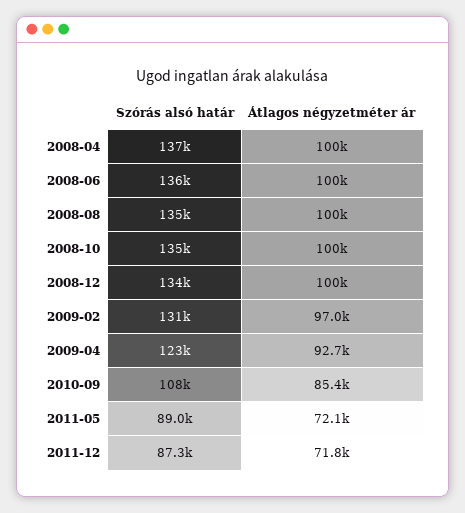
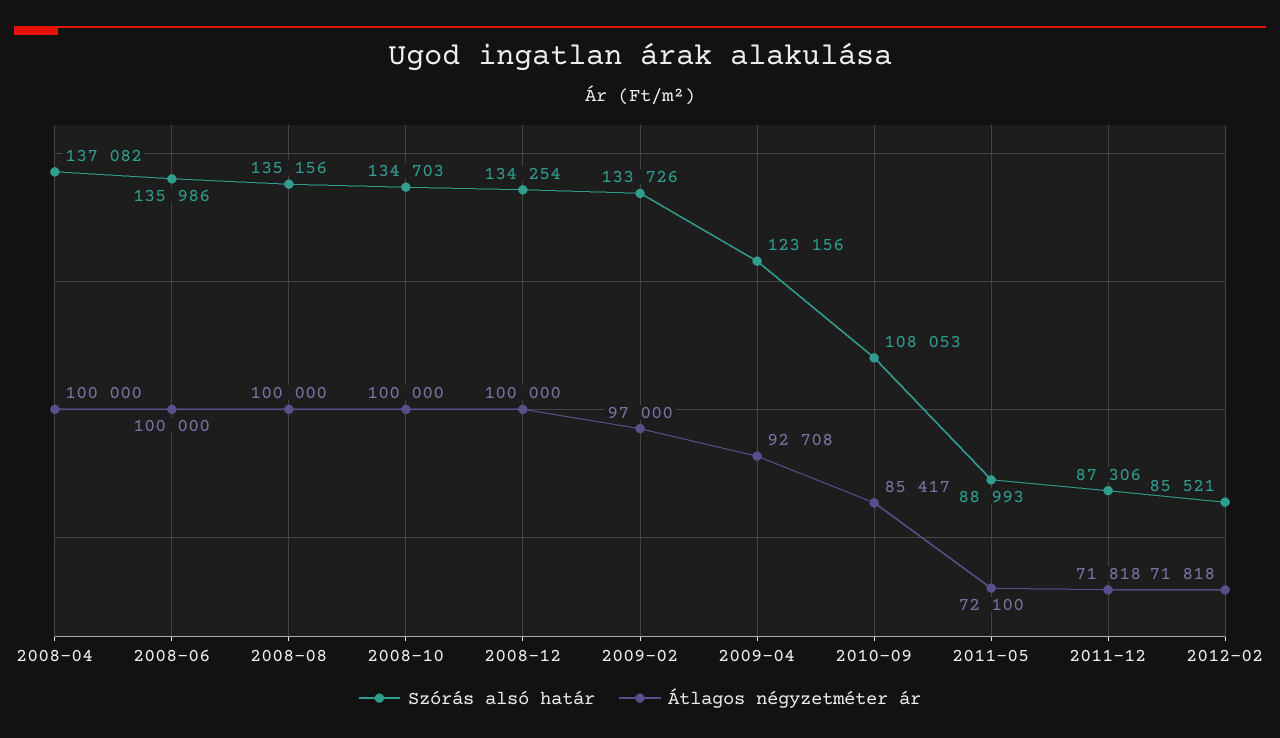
Szórás alsó határ, 2009-02: 131000 -> 133726
Szórás alsó határ, 2012-02: none -> 85521
Átlagos négyzetméter ár, 2012-02: none -> 71818

